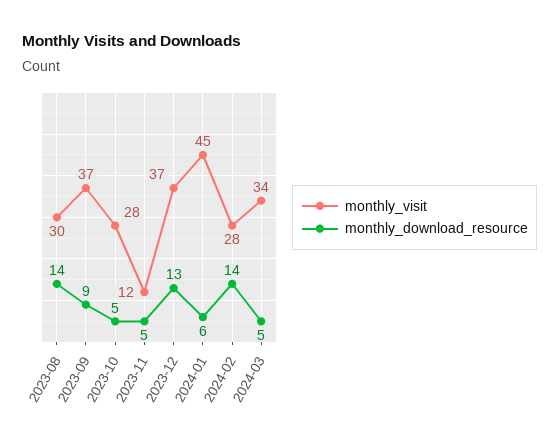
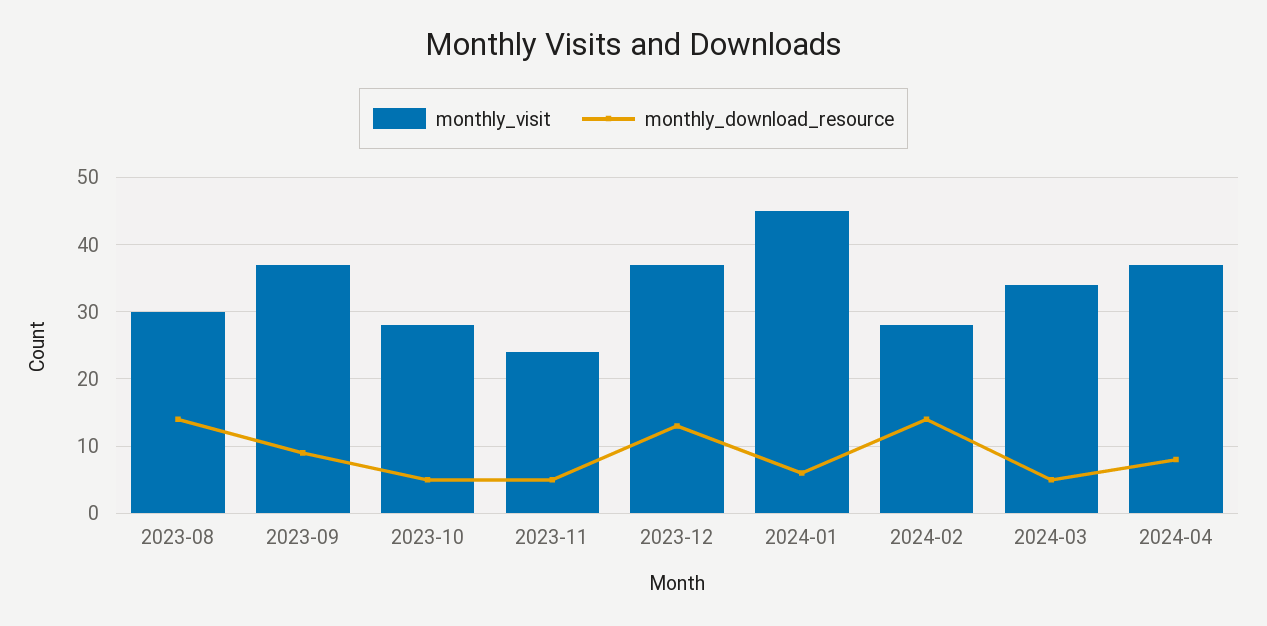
monthly_visit, 2023-11: 12 -> 24
monthly_visit, 2024-04: none -> 37
monthly_download_resource, 2024-04: none -> 8

